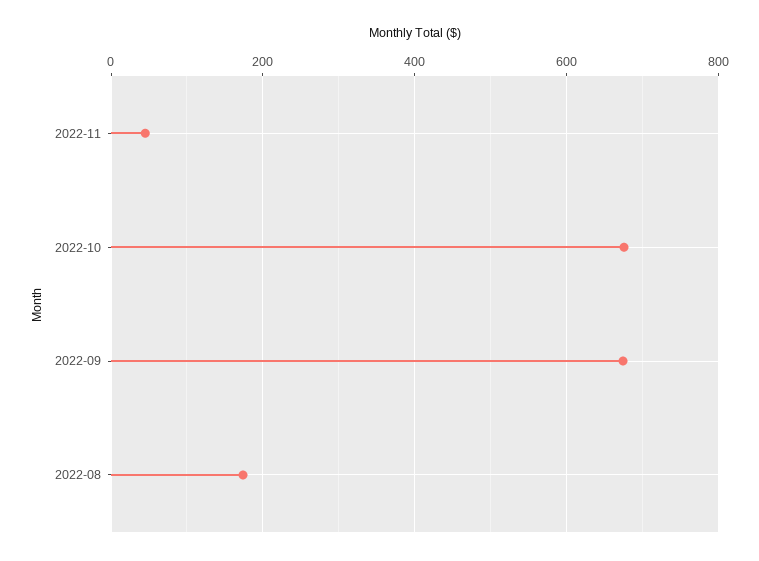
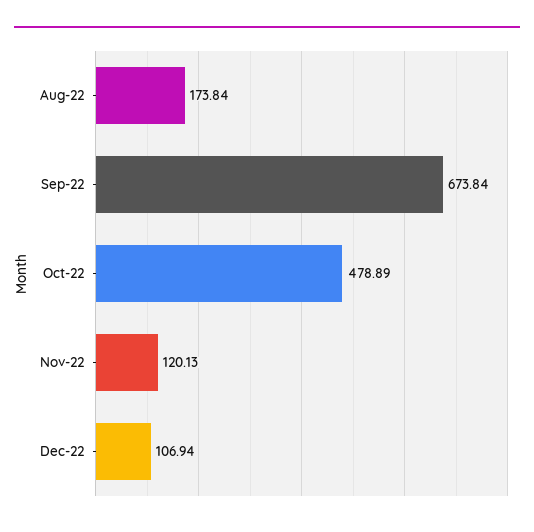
2022-11: 40 -> 120.13
2022-10: 680 -> 478.89
Dec-22: none -> 106.94

